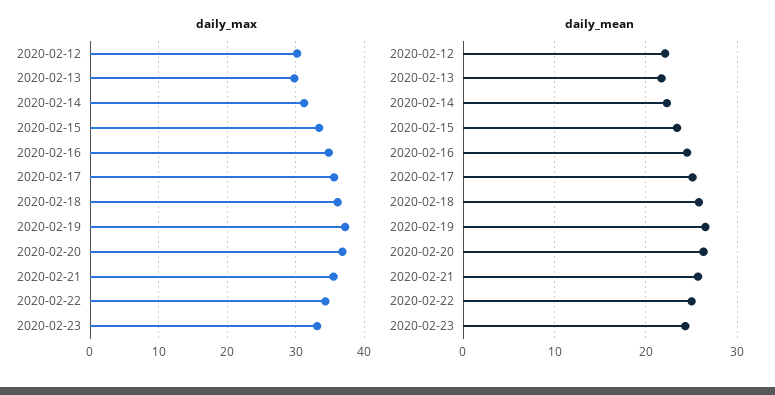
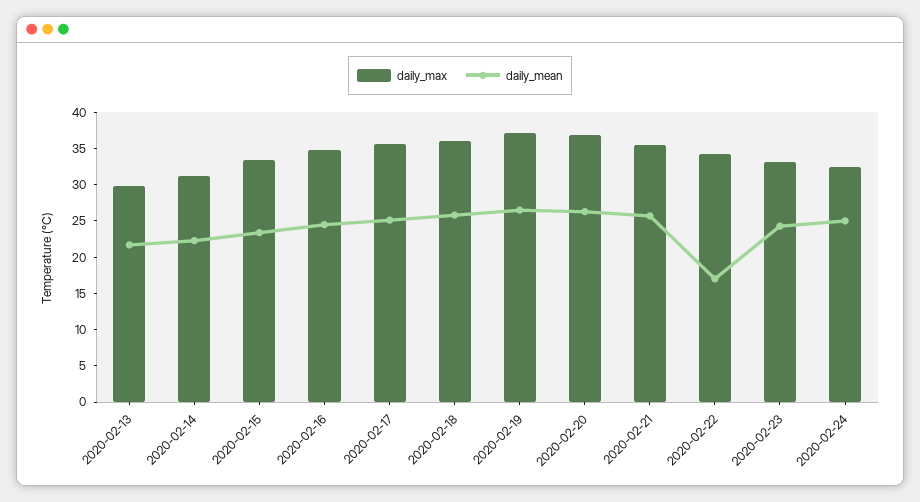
daily_max, 2020-02-12: 30 -> none
daily_mean, 2020-02-12: 22 -> none
daily_mean, 2020-02-22: 25 -> 17.5
daily_max, 2020-02-24: none -> 32.5
daily_mean, 2020-02-24: none -> 25

